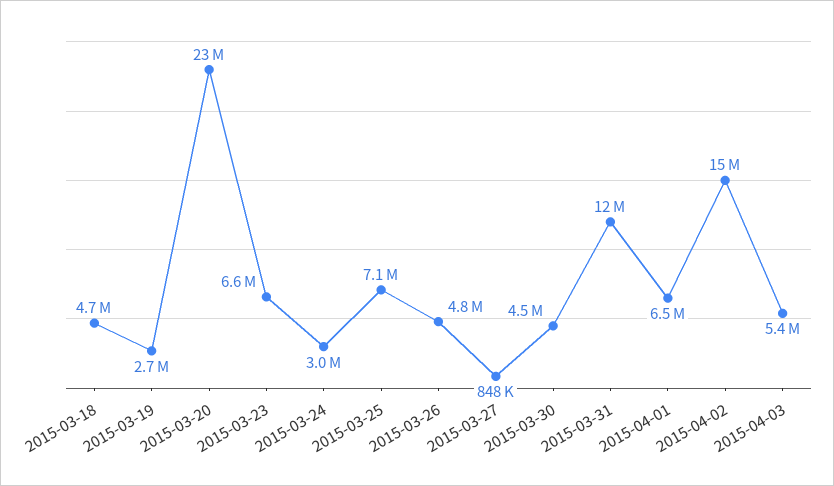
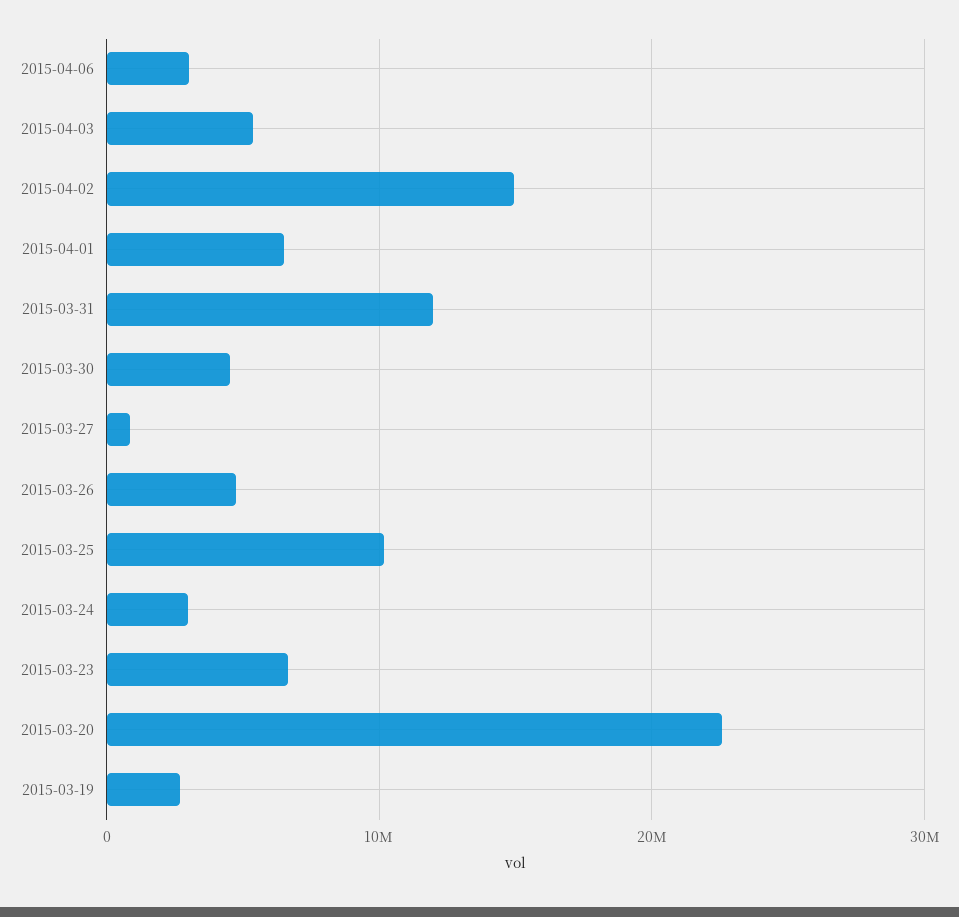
2015-03-18: 4700000 -> none
2015-03-25: 7100000 -> 10000000
2015-04-06: none -> 3000000

